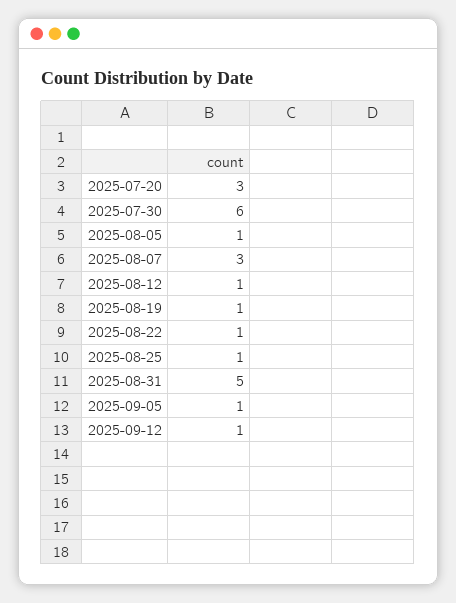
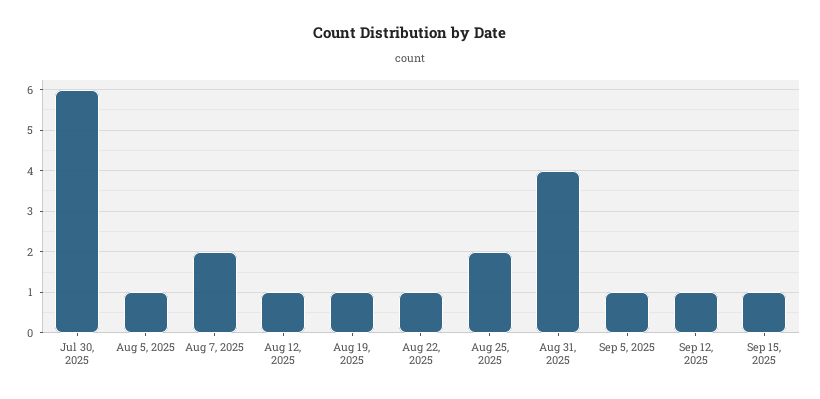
2025-07-20: 3 -> none
2025-08-07: 3 -> 2
2025-08-25: 1 -> 2
2025-08-31: 5 -> 4
Sep 15, 2025: none -> 1

